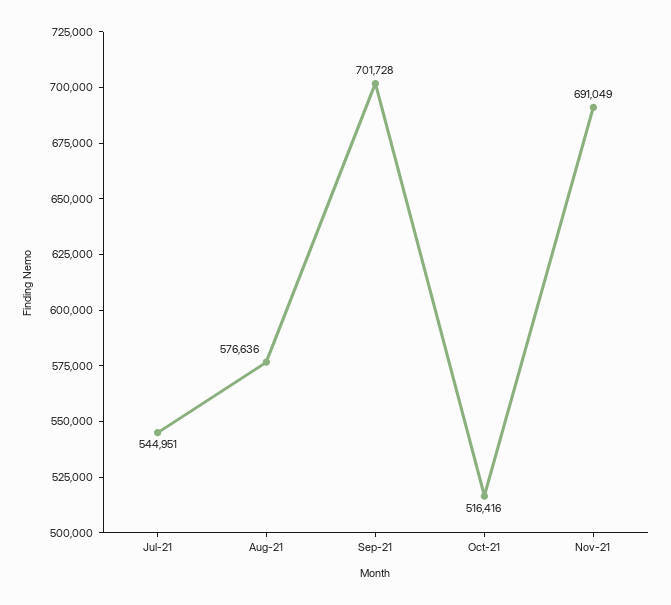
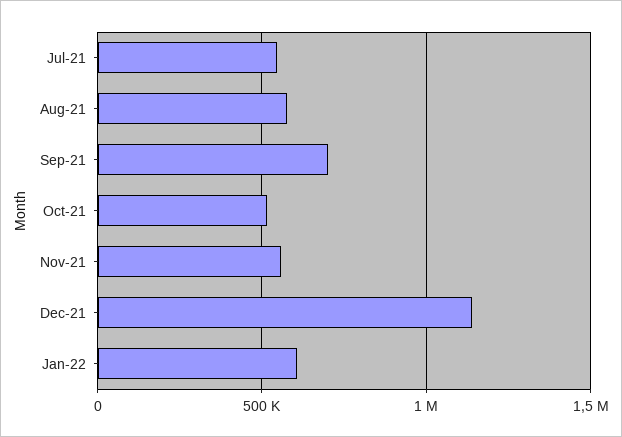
Nov-21: 691049 -> 550000
Dec-21: none -> 1150000
Jan-22: none -> 600000

